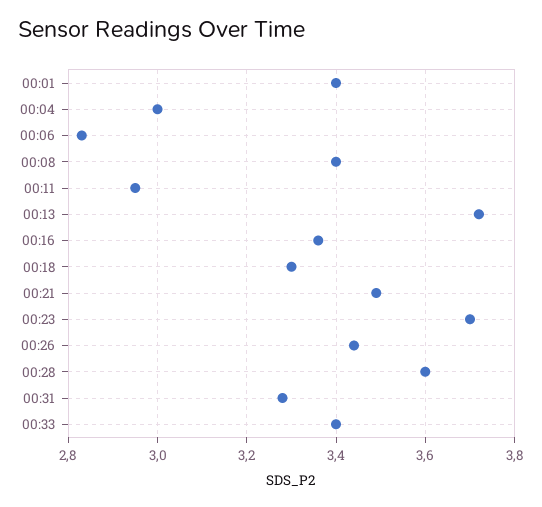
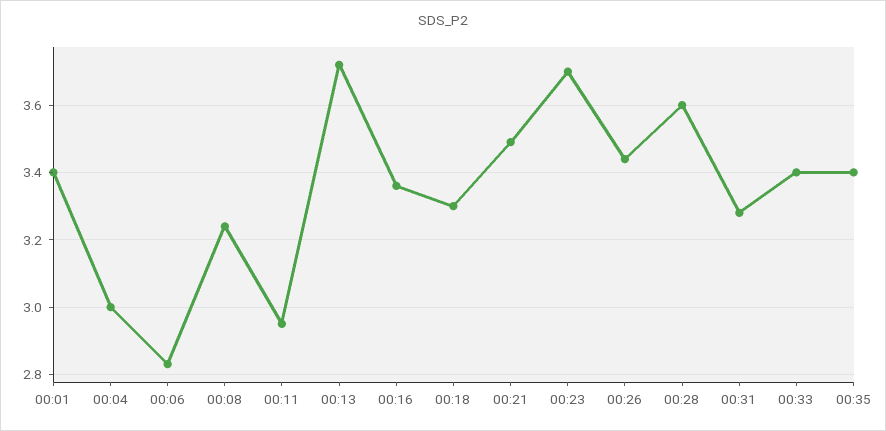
00:08: 3.4 -> 3.25
00:35: none -> 3.4

